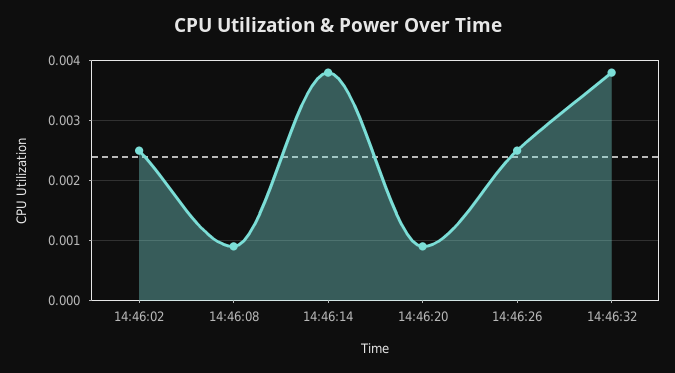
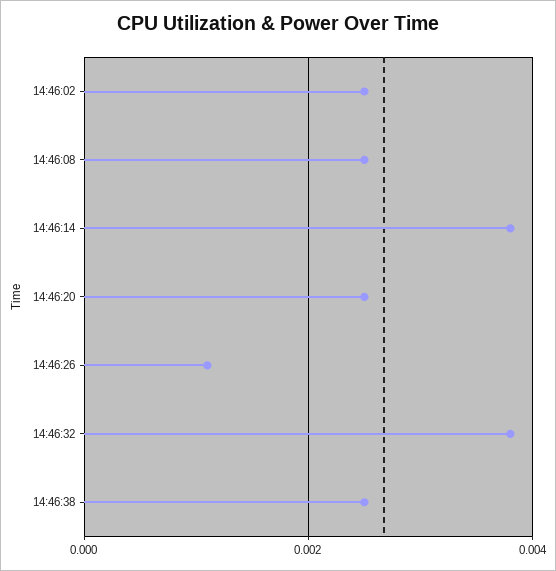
14:46:08: 0.001 -> 0.0025
14:46:20: 0.001 -> 0.0025
14:46:26: 0.0025 -> 0.001
14:46:38: none -> 0.0025

